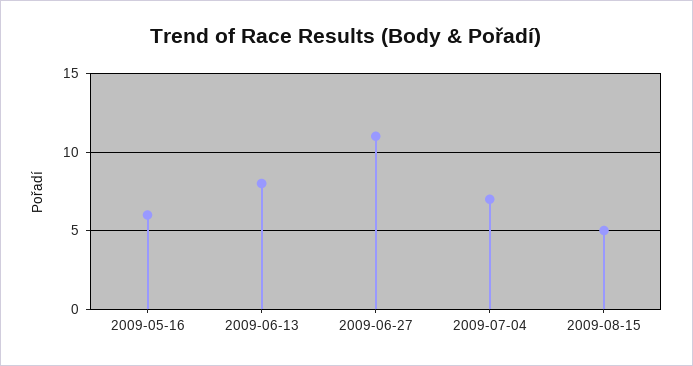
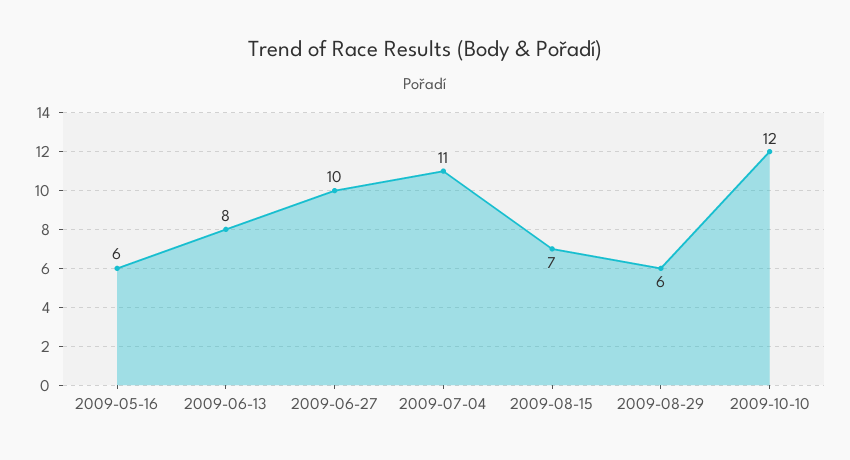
2009-06-27: 11 -> 10
2009-07-04: 7 -> 11
2009-08-15: 5 -> 7
2009-08-29: none -> 6
2009-10-10: none -> 12

